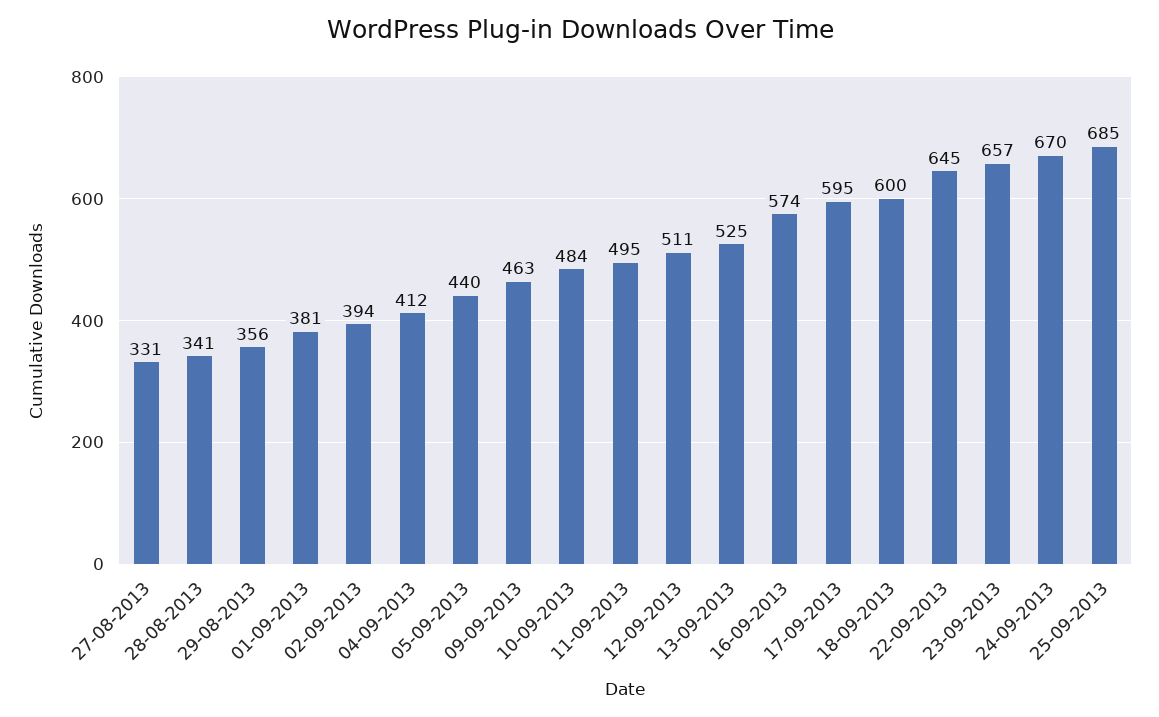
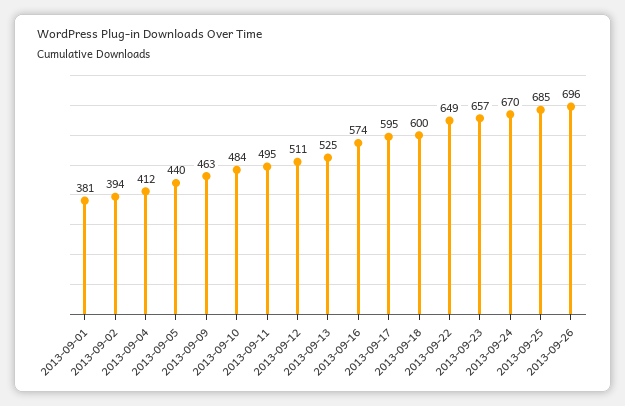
27-08-2013: 331 -> none
28-08-2013: 341 -> none
29-08-2013: 356 -> none
22-09-2013: 645 -> 649
2013-09-26: none -> 696

